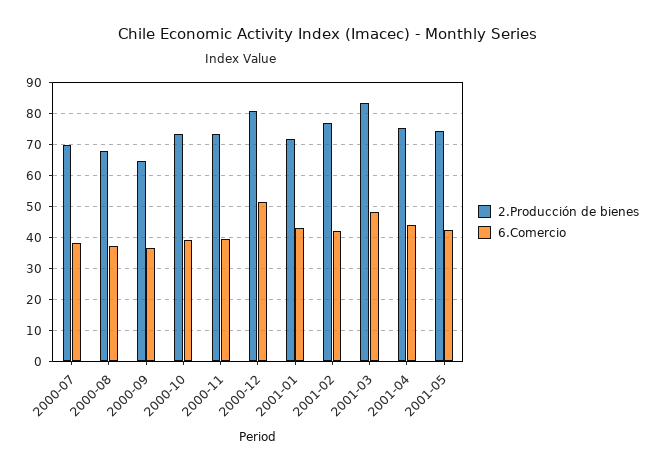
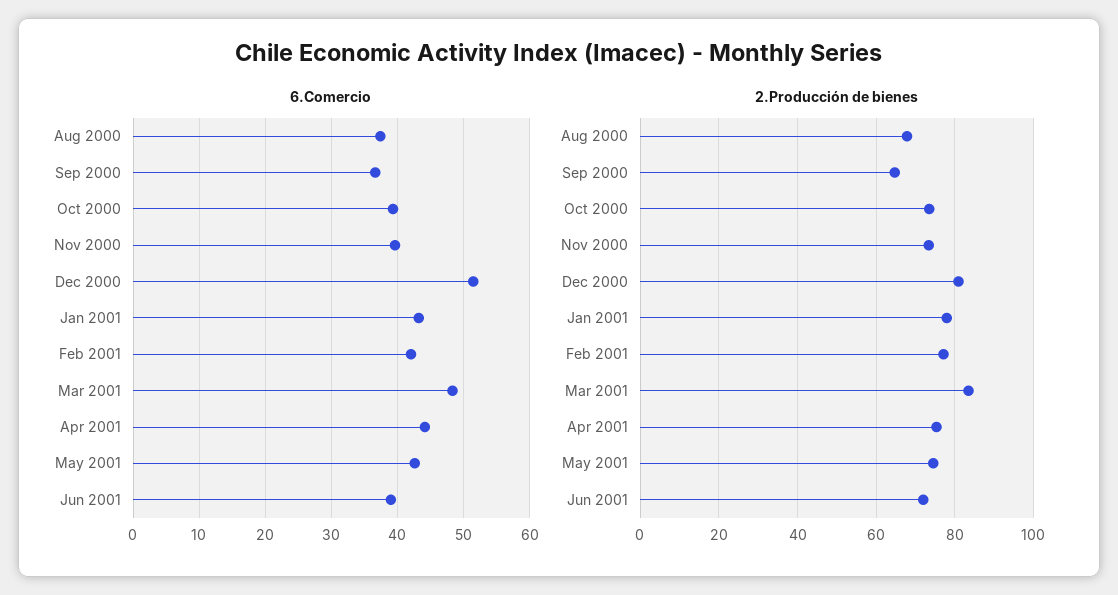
2.Producción de bienes, 2000-07: 70 -> none
6.Comercio, 2000-07: 38 -> none
2.Producción de bienes, 2001-01: 72 -> 78
6.Comercio, Jun 2001: none -> 39
2.Producción de bienes, Jun 2001: none -> 72

